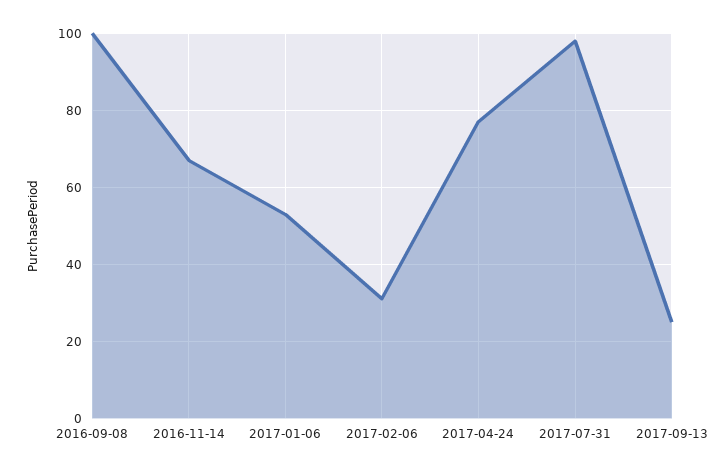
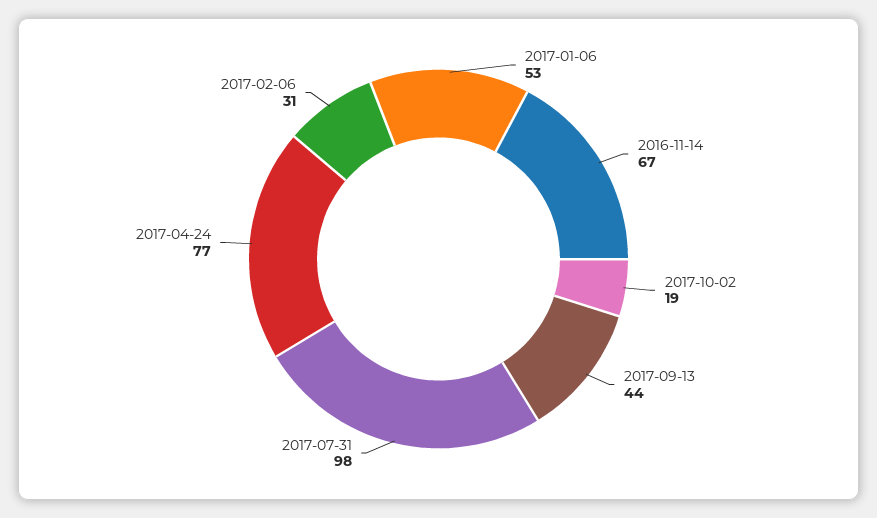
2016-09-08: 100 -> none
2017-09-13: 25 -> 44
2017-10-02: none -> 19

